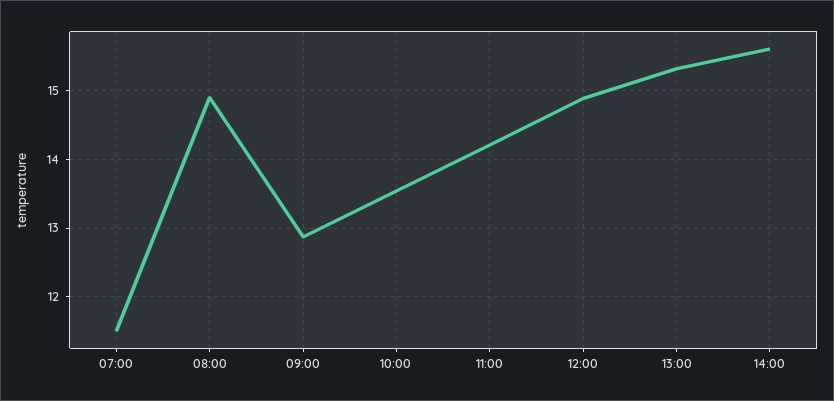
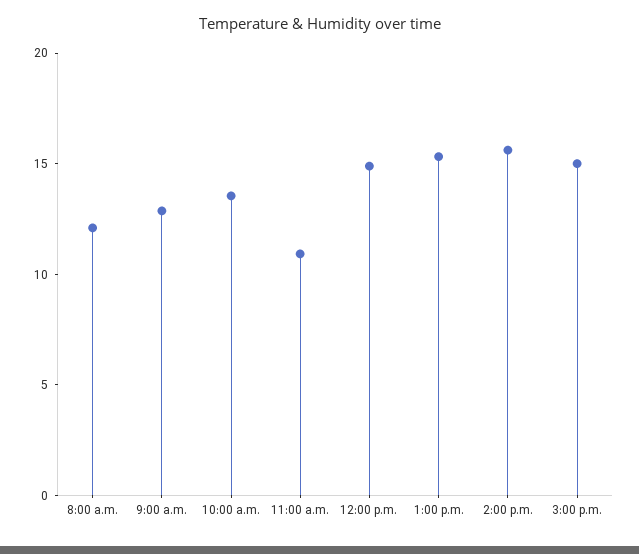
07:00: 11.5 -> none
08:00: 14.9 -> 12
11:00: 14.2 -> 11
3:00 p.m.: none -> 15

